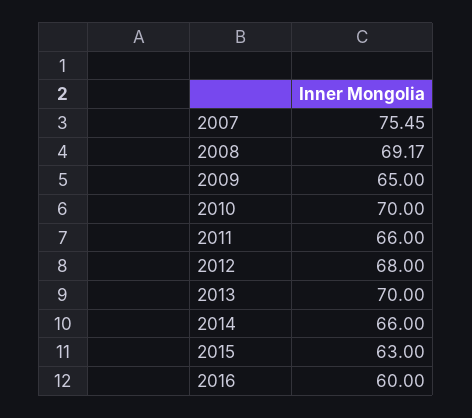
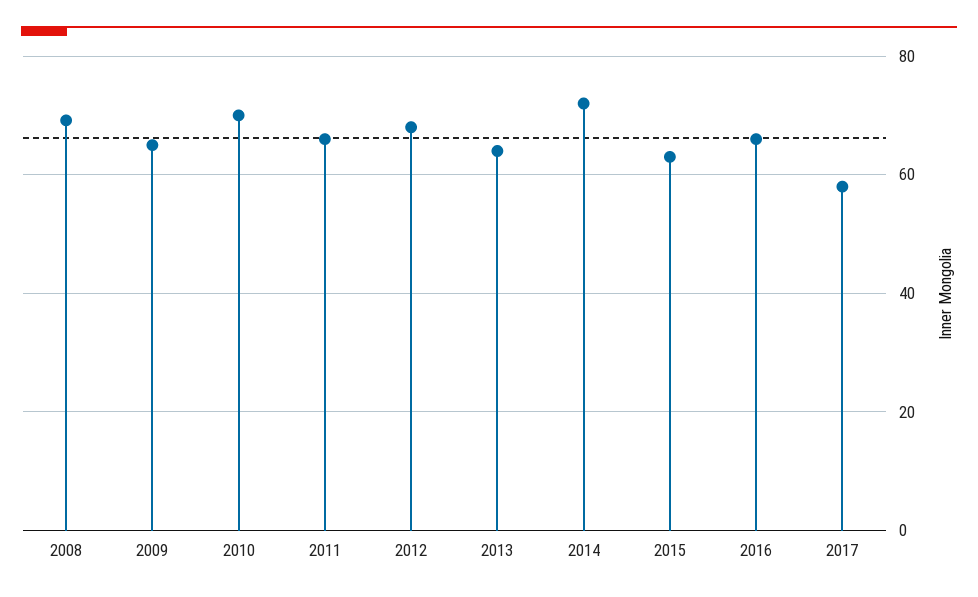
2007: 75.45 -> none
2013: 70 -> 64
2014: 66 -> 72
2016: 60 -> 66
2017: none -> 58

